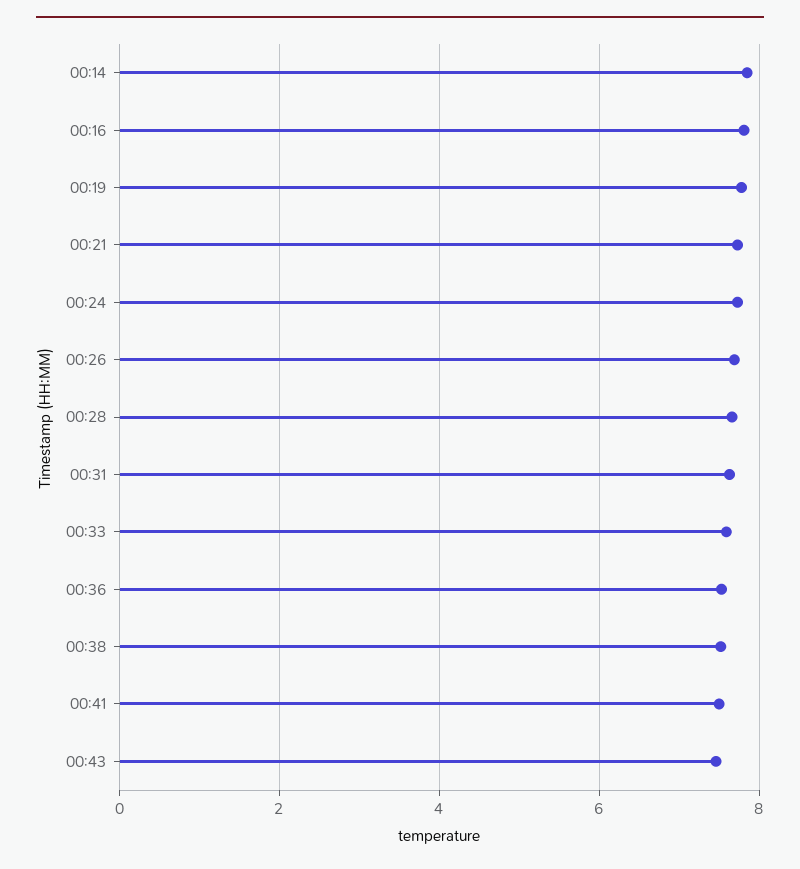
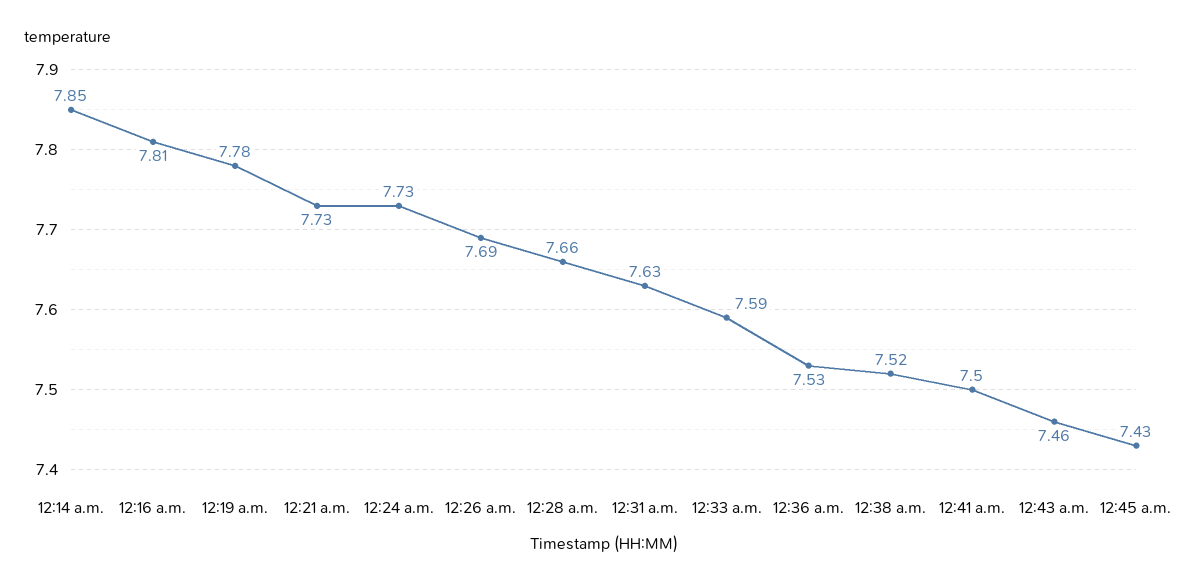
12:45 a.m.: none -> 7.43

